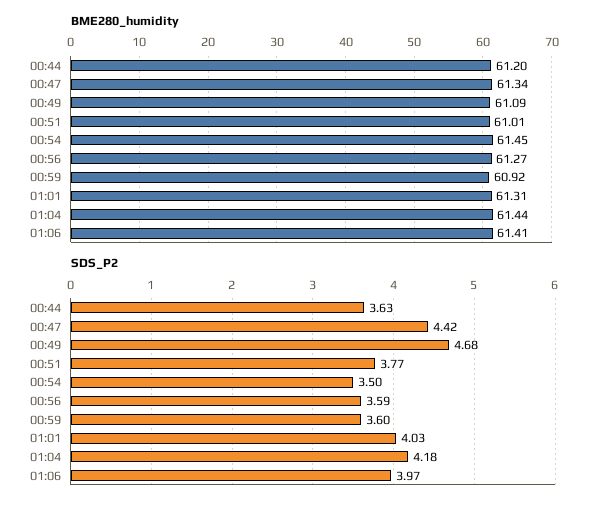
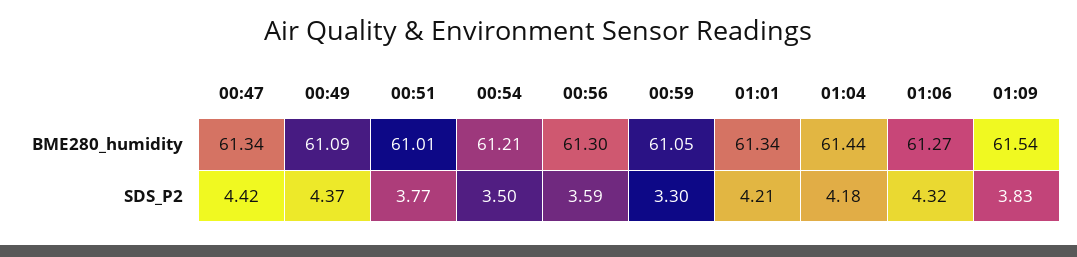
BME280_humidity, 00:44: 61.2 -> none
BME280_humidity, 00:54: 61.45 -> 61.21
BME280_humidity, 00:56: 61.27 -> 61.3
BME280_humidity, 00:59: 60.92 -> 61.05
BME280_humidity, 01:01: 61.31 -> 61.34
BME280_humidity, 01:06: 61.41 -> 61.27
SDS_P2, 00:44: 3.63 -> none
SDS_P2, 00:49: 4.68 -> 4.37
SDS_P2, 00:59: 3.6 -> 3.3
SDS_P2, 01:01: 4.03 -> 4.21
SDS_P2, 01:06: 3.97 -> 4.32
BME280_humidity, 01:09: none -> 61.54
SDS_P2, 01:09: none -> 3.83

